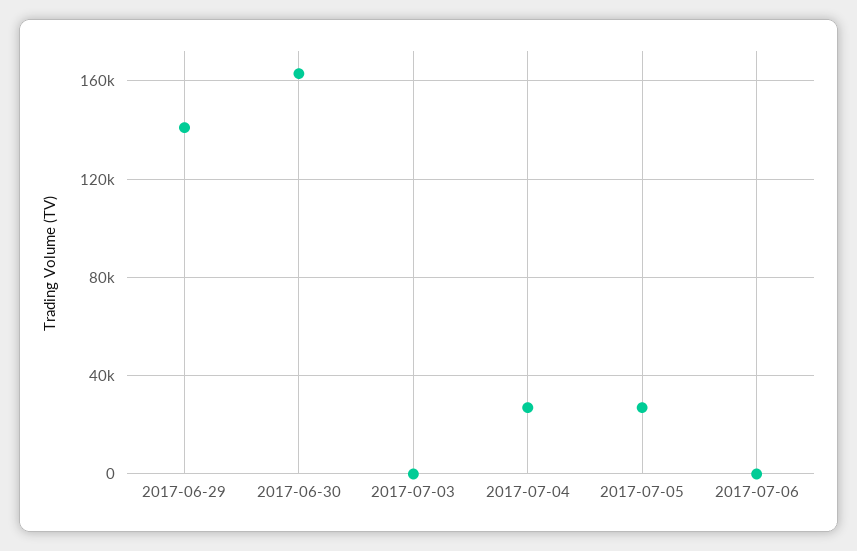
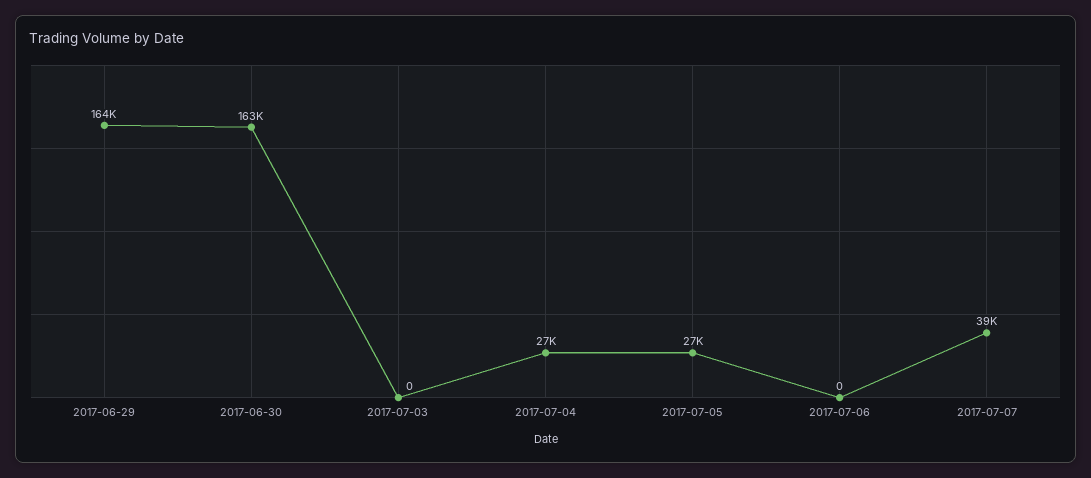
2017-06-29: 140000 -> 164000
2017-07-07: none -> 39000

